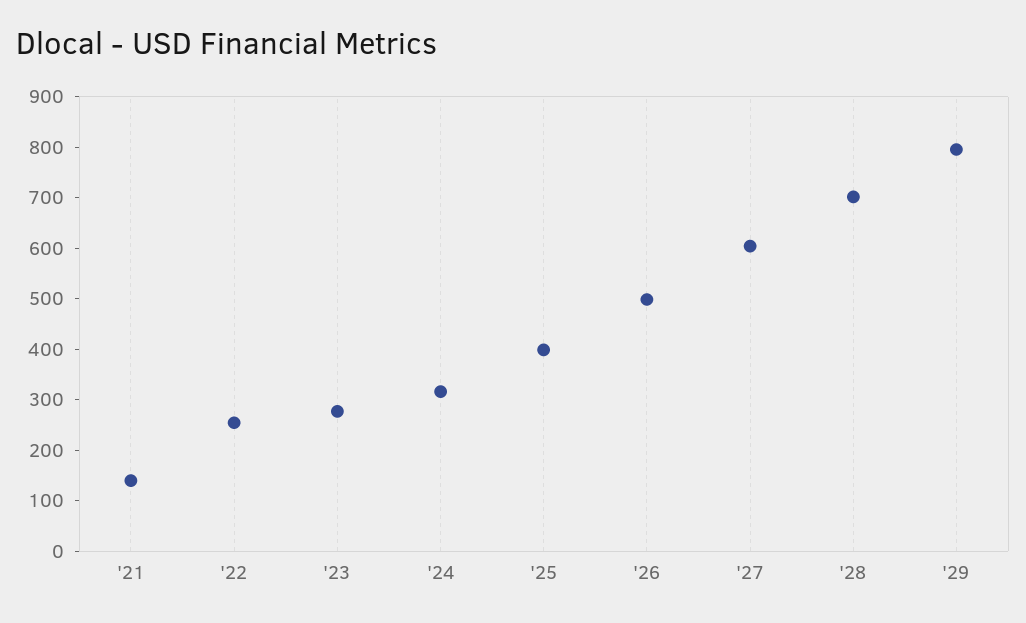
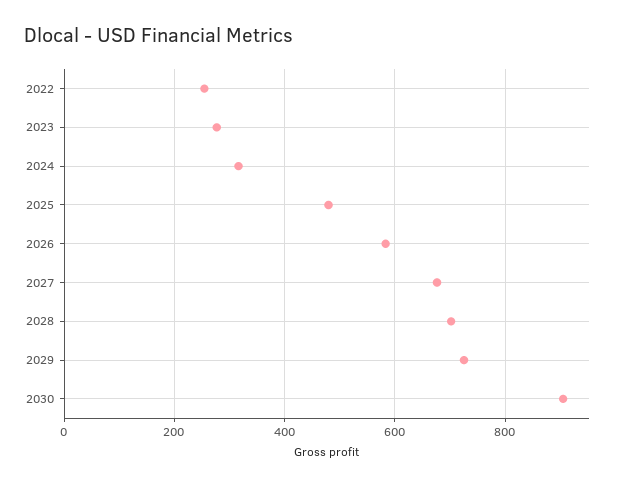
'21: 140 -> none
'25: 400 -> 480
'26: 500 -> 580
'27: 600 -> 680
'29: 800 -> 720
2030: none -> 900

